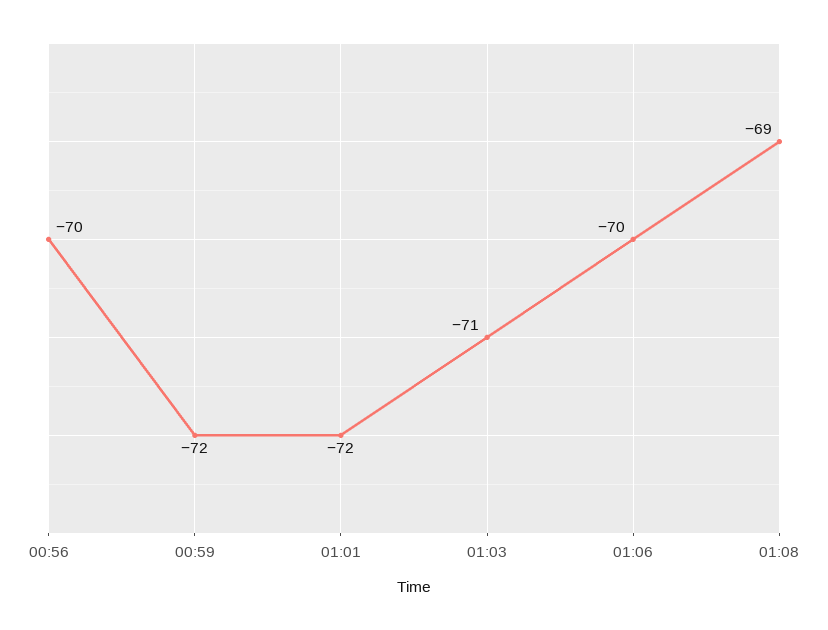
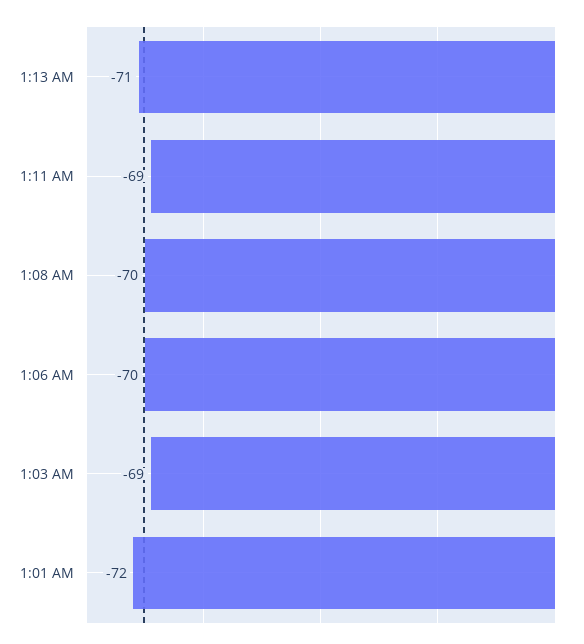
00:56: -70 -> none
00:59: -72 -> none
01:03: -71 -> -69
01:08: -69 -> -70
1:13 AM: none -> -71
1:11 AM: none -> -69

